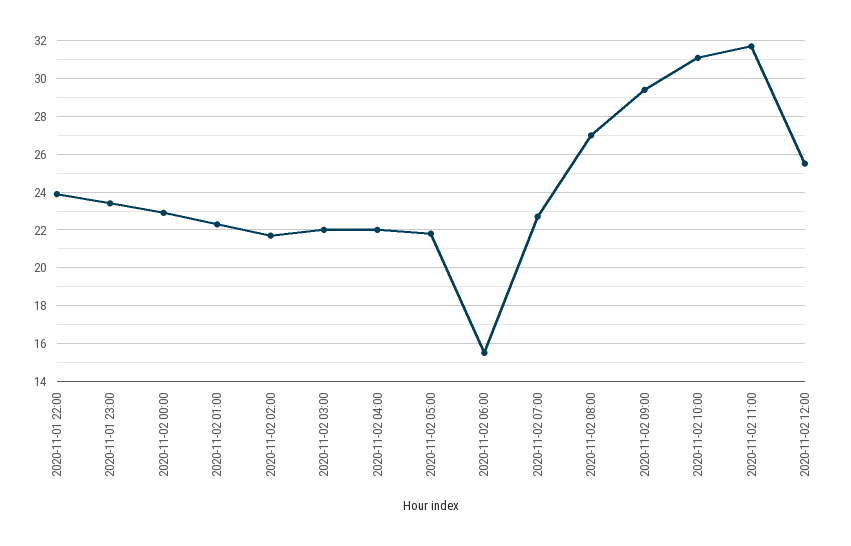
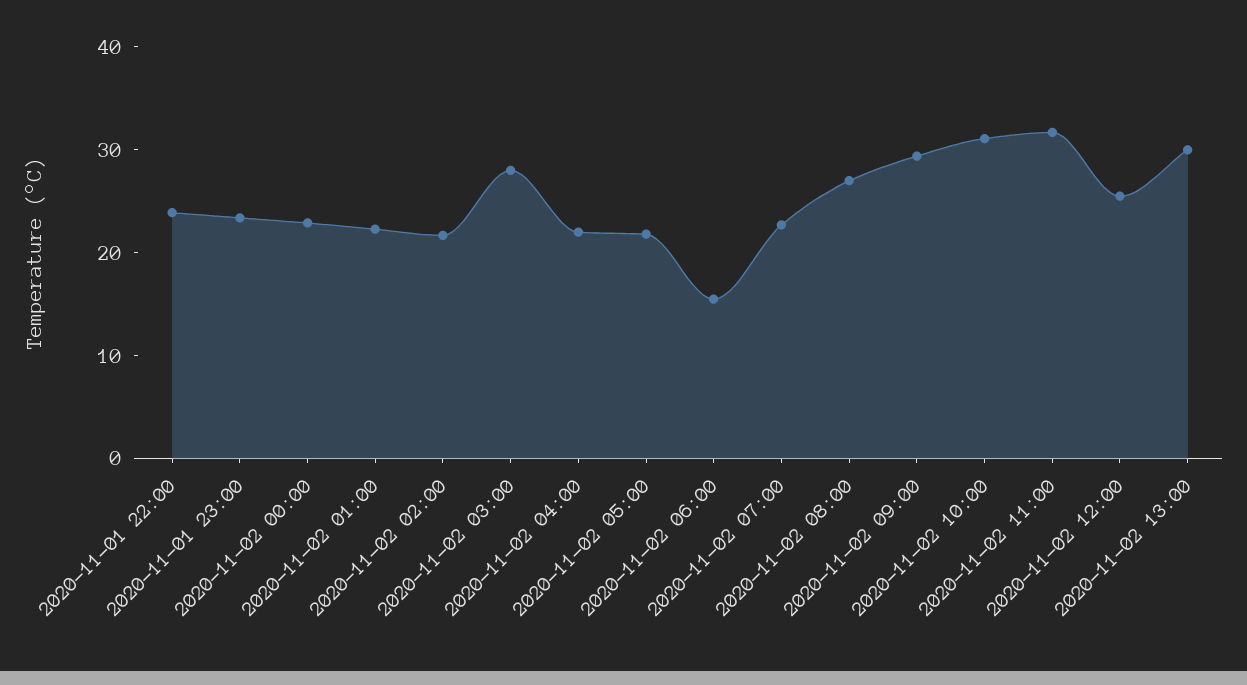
2020-11-02 03:00: 22 -> 28
2020-11-02 13:00: none -> 30

